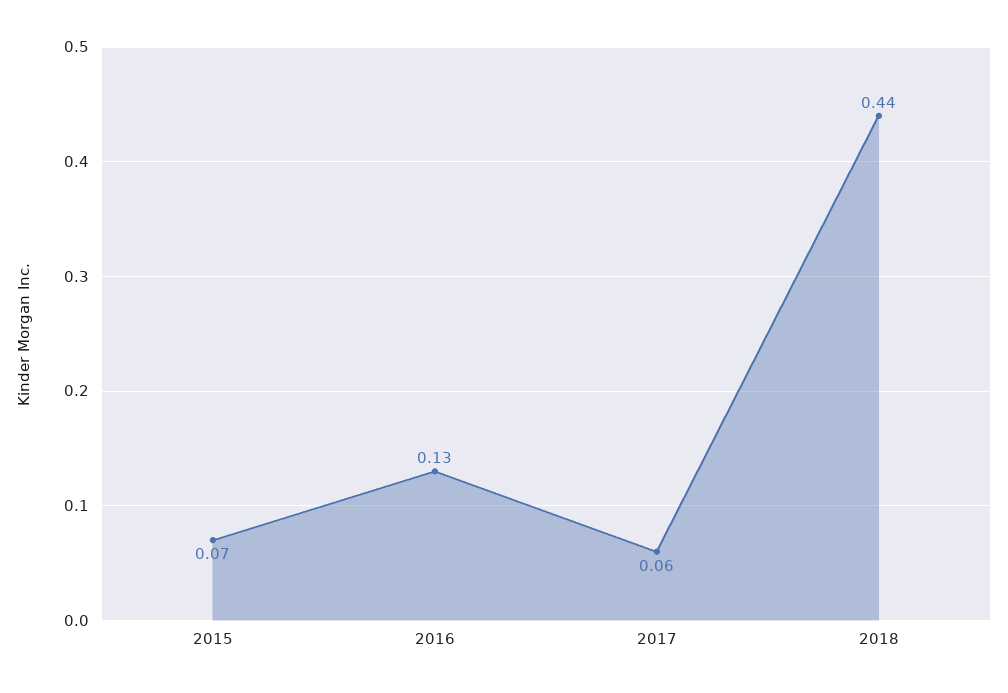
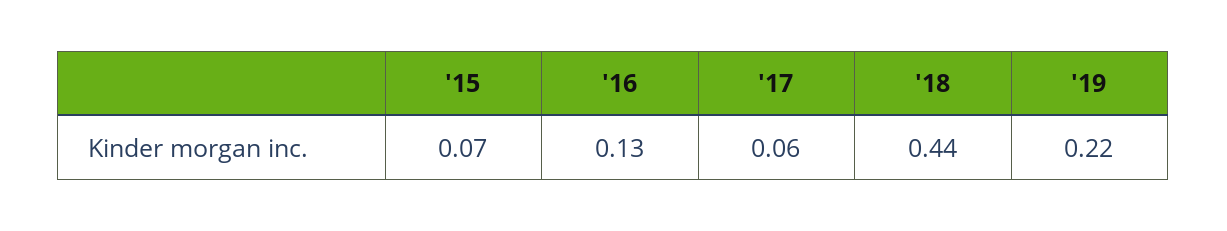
'19: none -> 0.22

